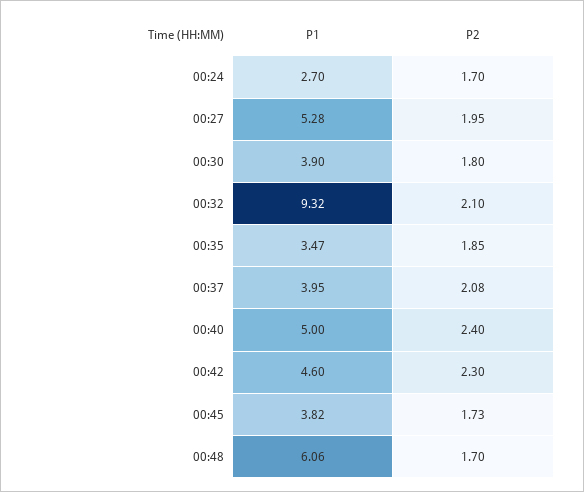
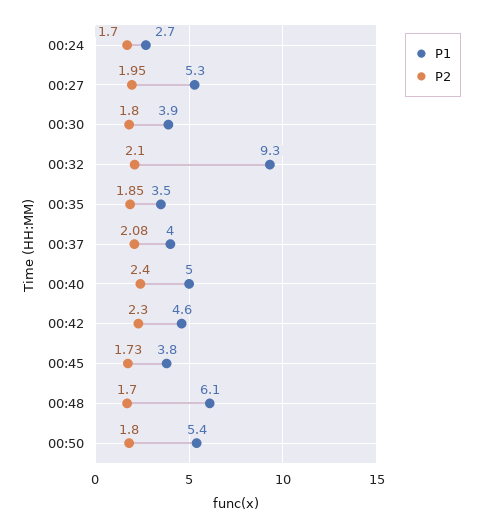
P1, 00:50: none -> 5.4
P2, 00:50: none -> 1.8

